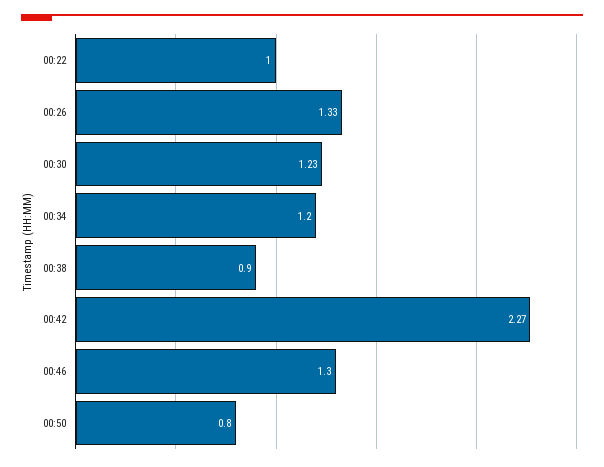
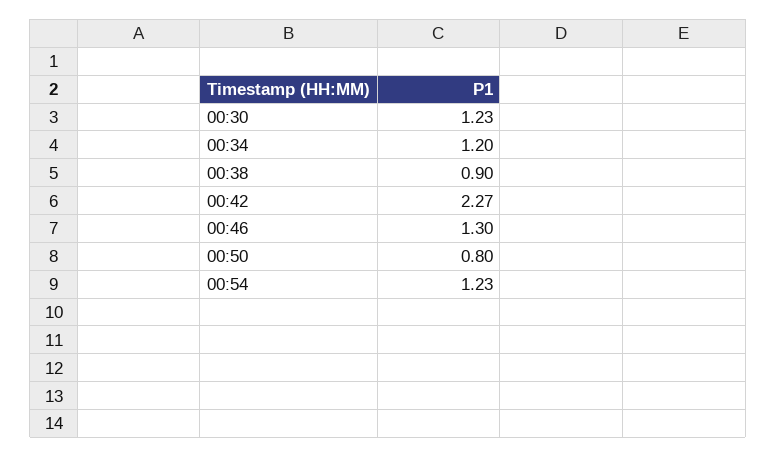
00:22: 1 -> none
00:26: 1.33 -> none
00:54: none -> 1.23

